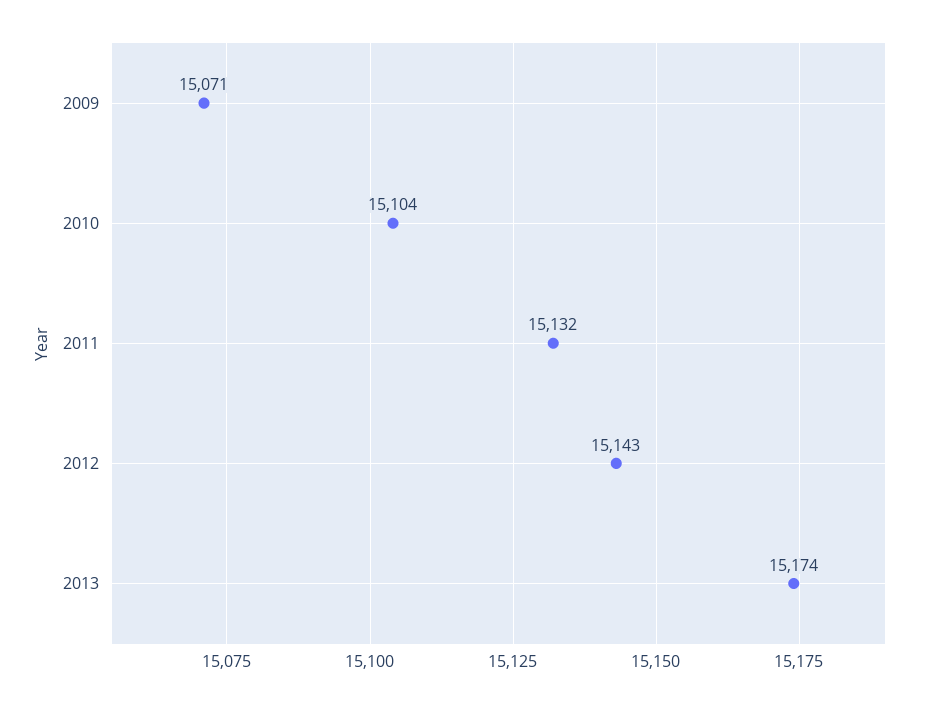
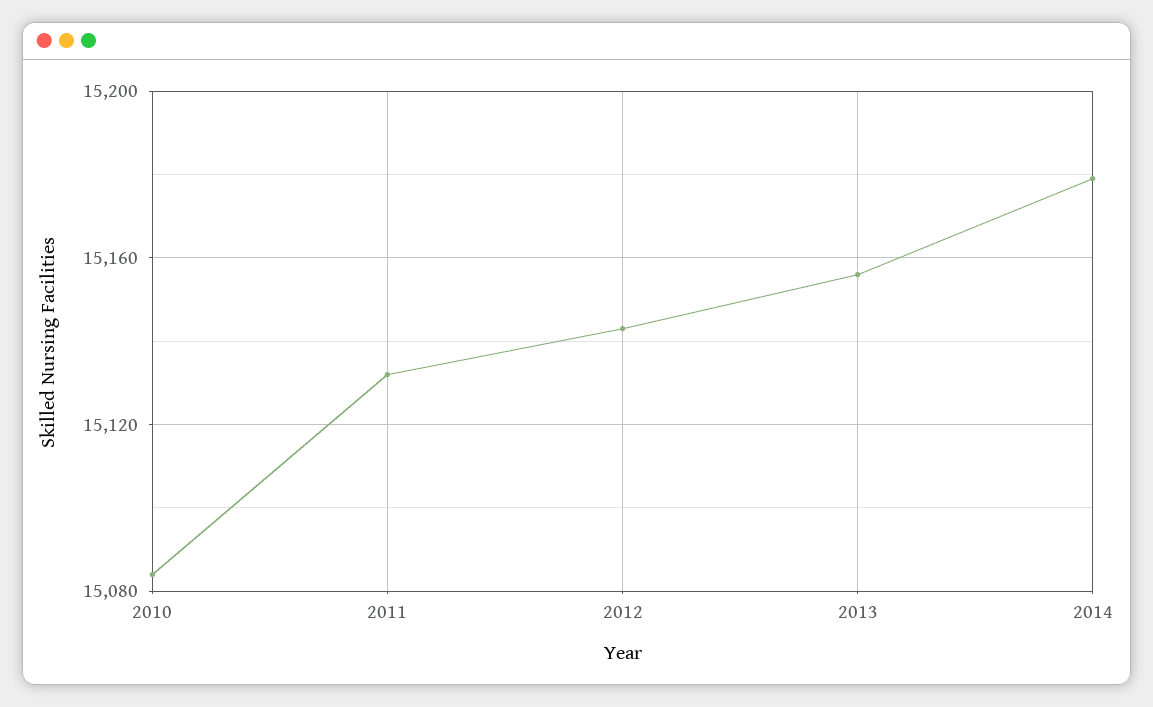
2009: 15071 -> none
2010: 15104 -> 15085
2013: 15174 -> 15155
2014: none -> 15180

